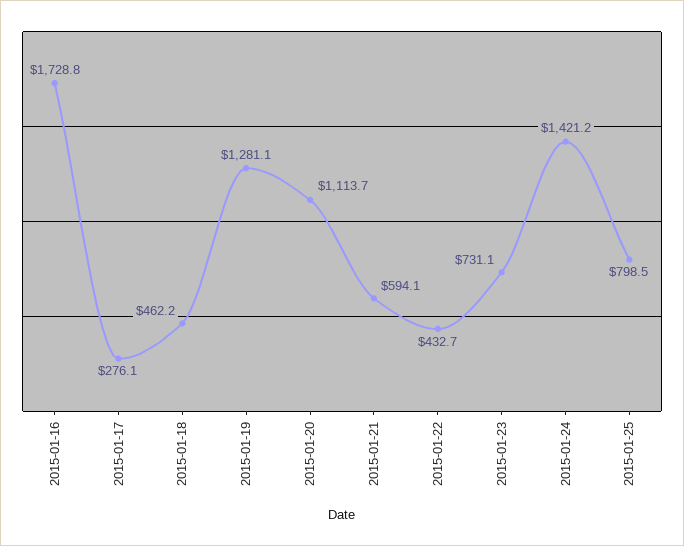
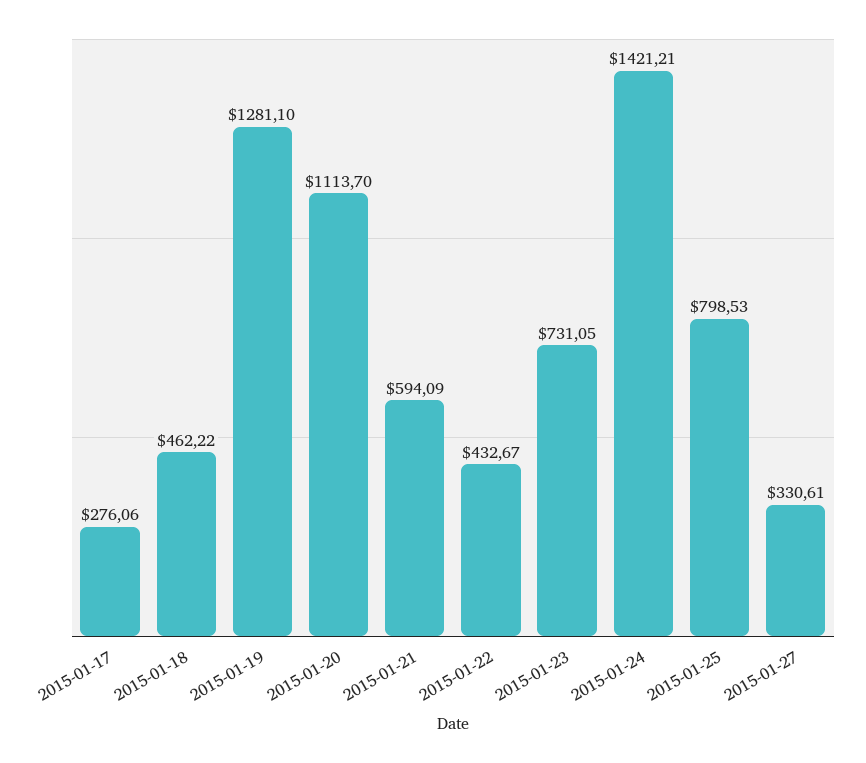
2015-01-16: 1728.8 -> none
2015-01-27: none -> 330.61

